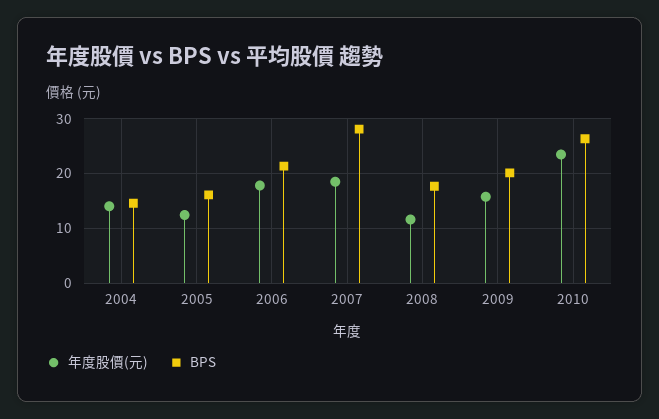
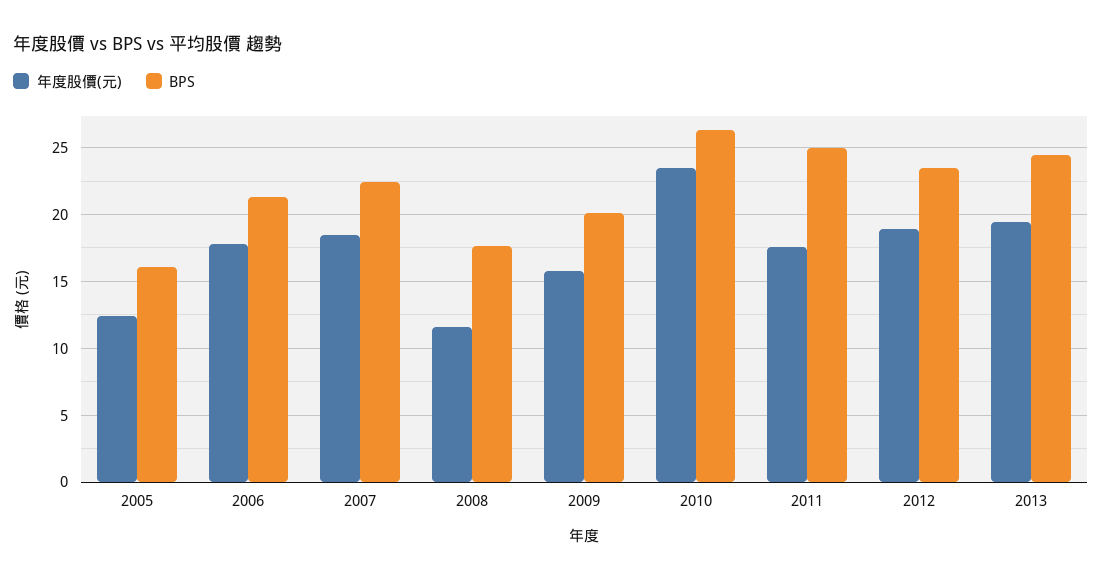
年度股價(元), 2004: 14 -> none
BPS, 2004: 14 -> none
BPS, 2007: 28 -> 22.5
年度股價(元), 2011: none -> 17.5
BPS, 2011: none -> 25
年度股價(元), 2012: none -> 19
BPS, 2012: none -> 23.5
年度股價(元), 2013: none -> 19.5
BPS, 2013: none -> 24.5

